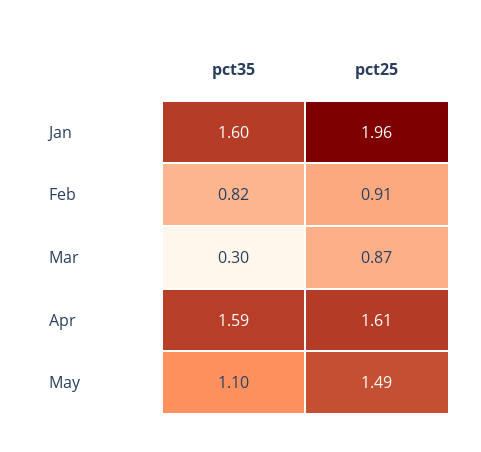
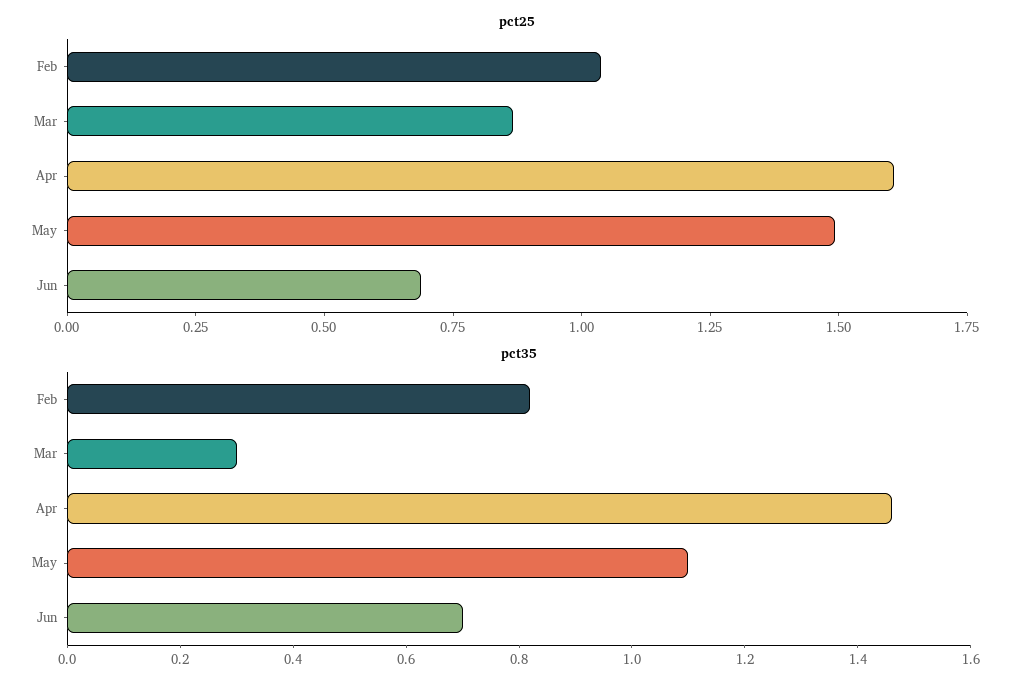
pct35, Jan: 1.6 -> none
pct25, Jan: 1.96 -> none
pct25, Feb: 0.91 -> 1.05
pct35, Apr: 1.59 -> 1.45
pct25, Jun: none -> 0.7
pct35, Jun: none -> 0.7

